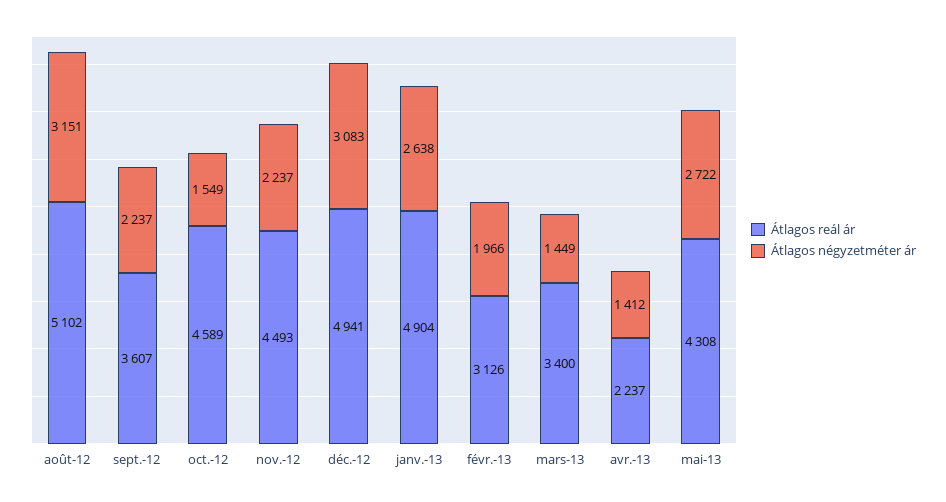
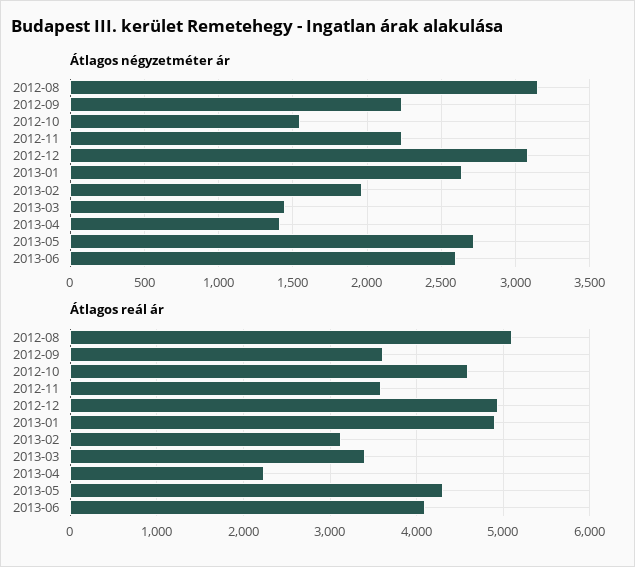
Átlagos reál ár, nov.-12: 4493 -> 3600
Átlagos négyzetméter ár, 2013-06: none -> 2600
Átlagos reál ár, 2013-06: none -> 4100

